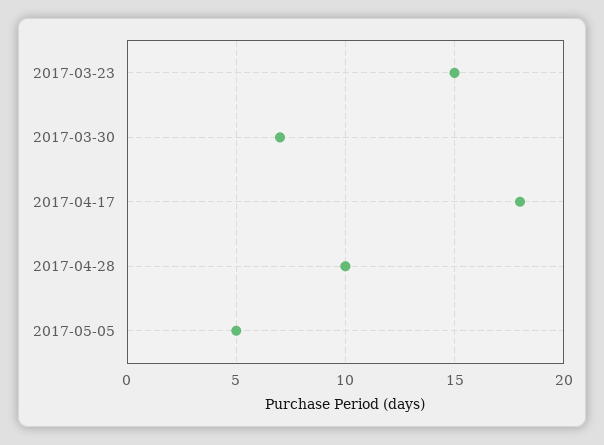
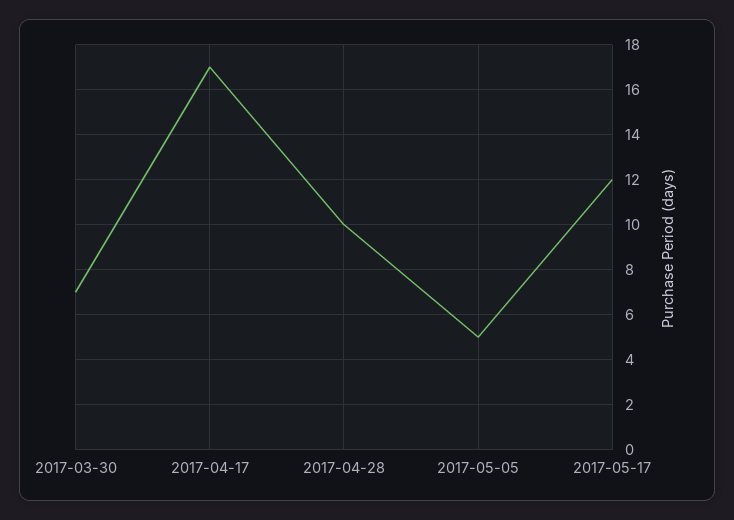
2017-03-23: 15 -> none
2017-04-17: 18 -> 17
2017-05-17: none -> 12

